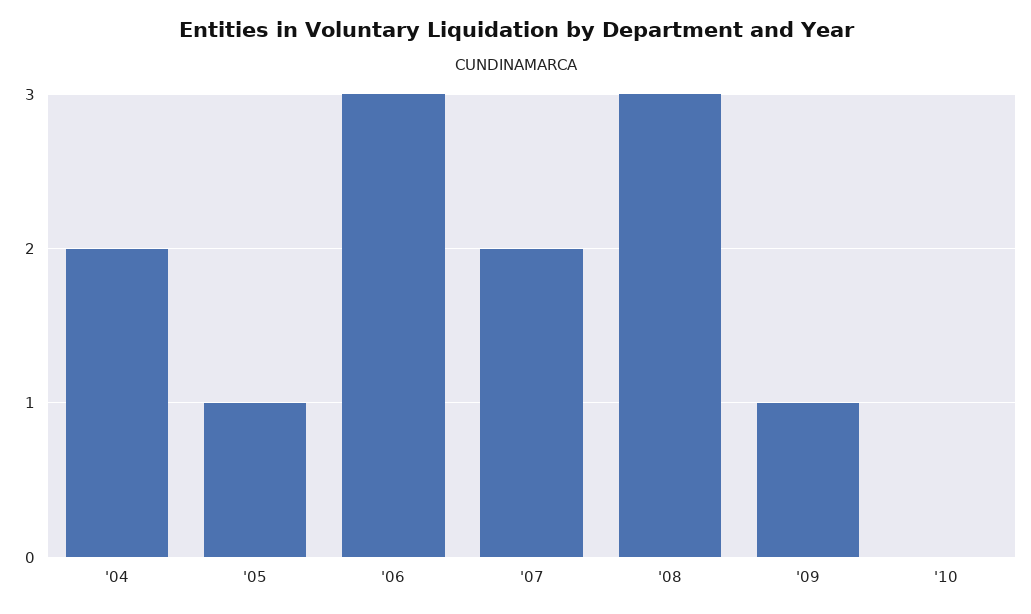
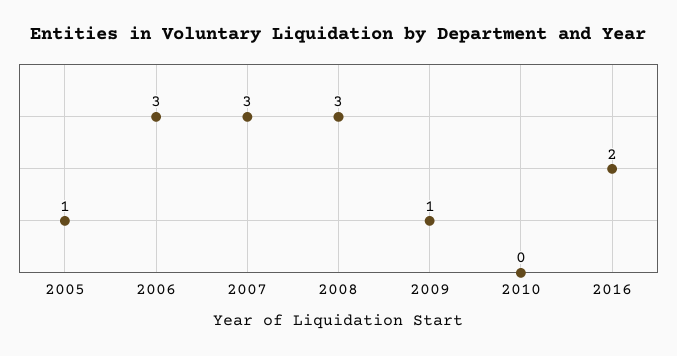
'04: 2 -> none
'07: 2 -> 3
2016: none -> 2

